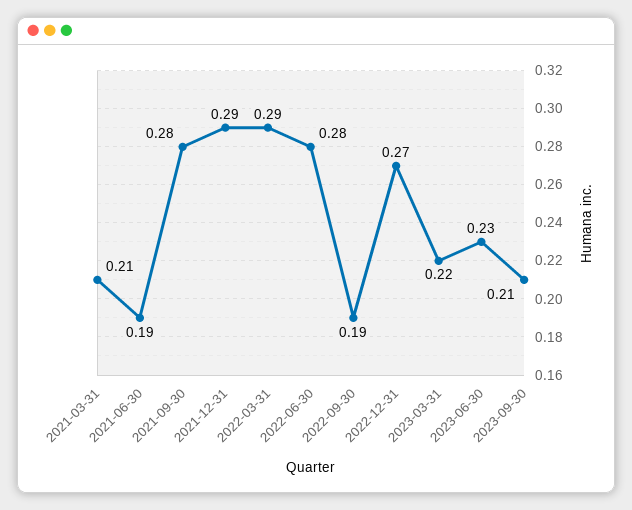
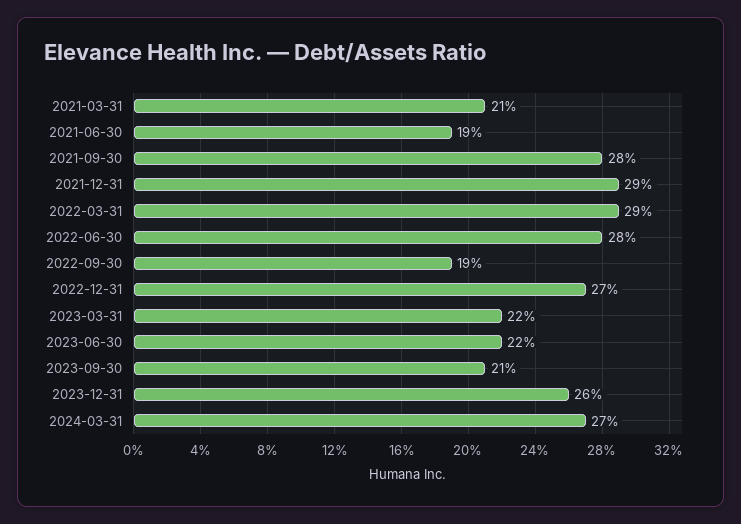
2023-06-30: 0.23 -> 0.22
2023-12-31: none -> 0.26
2024-03-31: none -> 0.27

